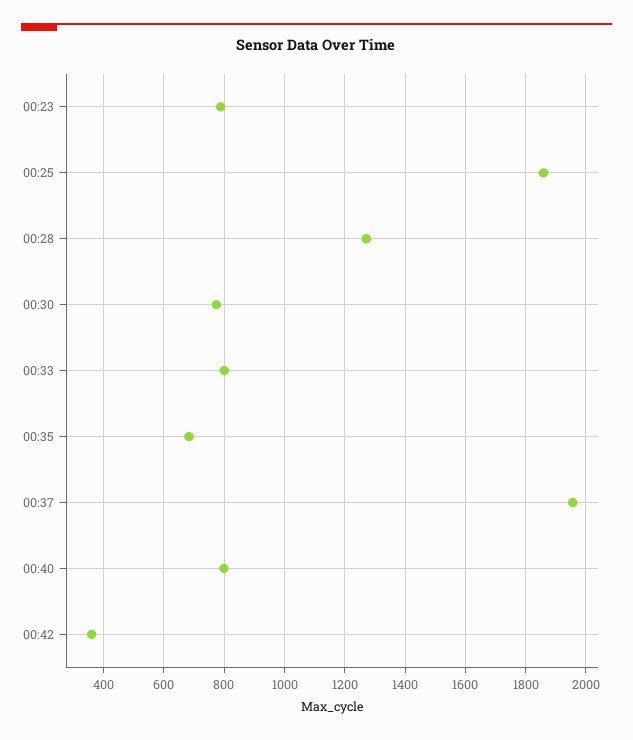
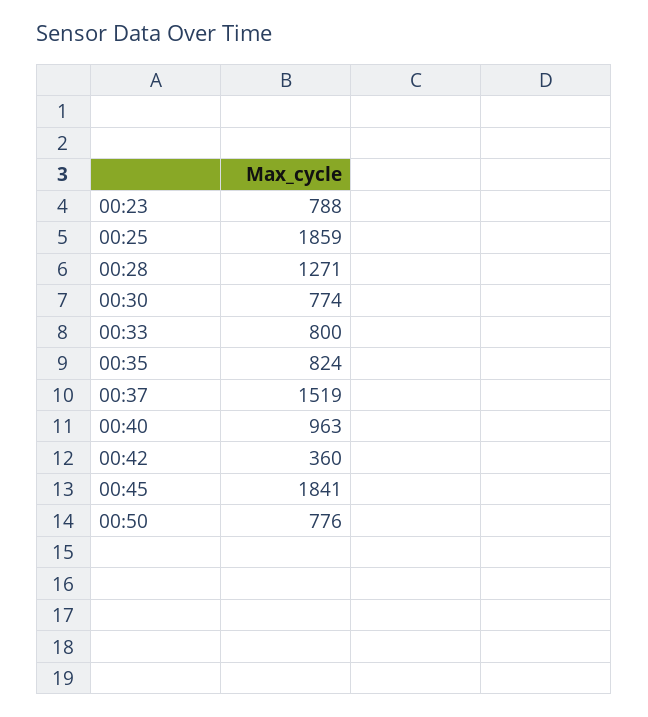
00:35: 680 -> 824
00:37: 1960 -> 1519
00:40: 800 -> 963
00:45: none -> 1841
00:50: none -> 776

